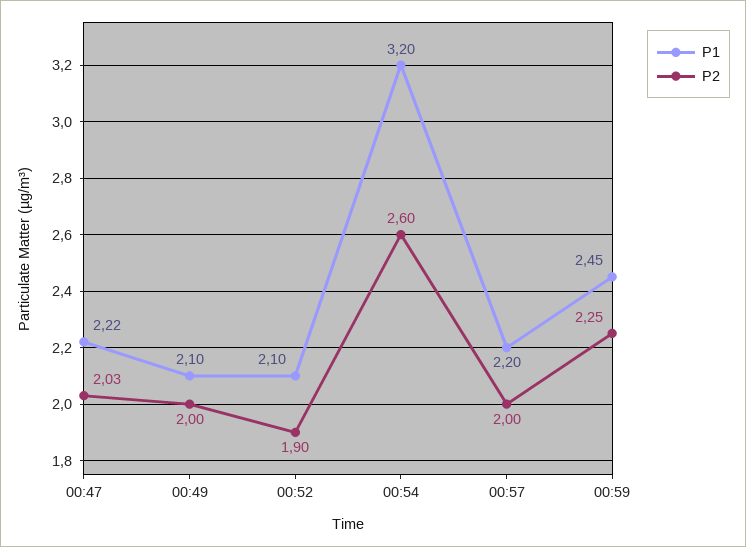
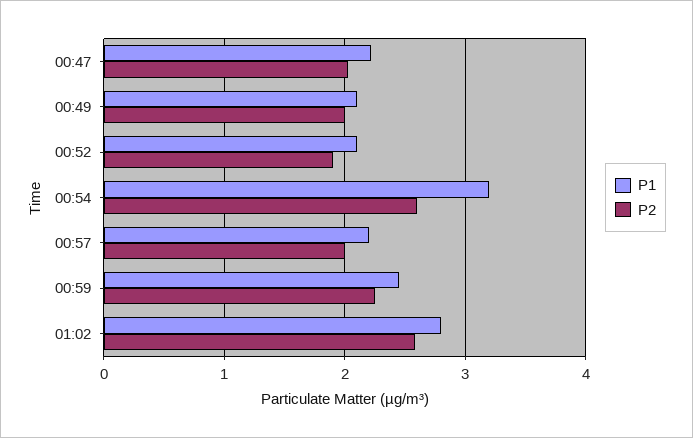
P1, 01:02: none -> 2.8
P2, 01:02: none -> 2.6

